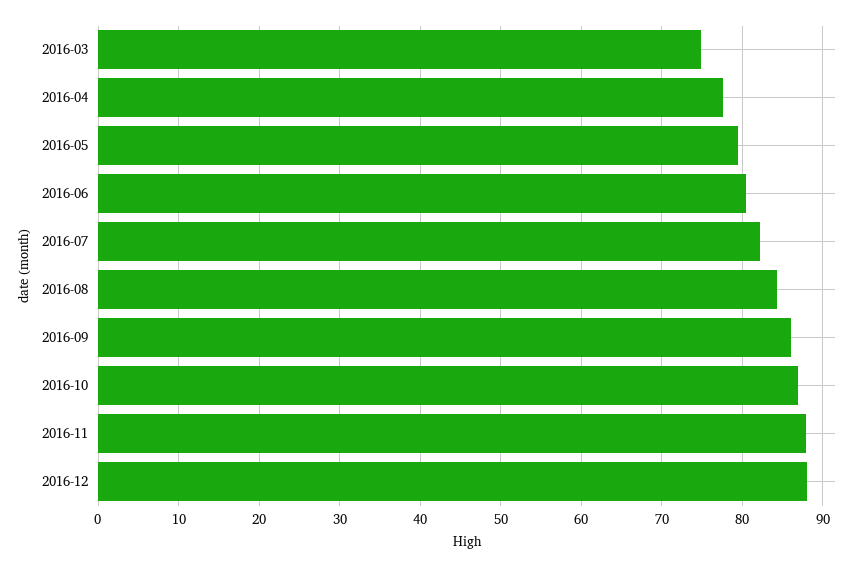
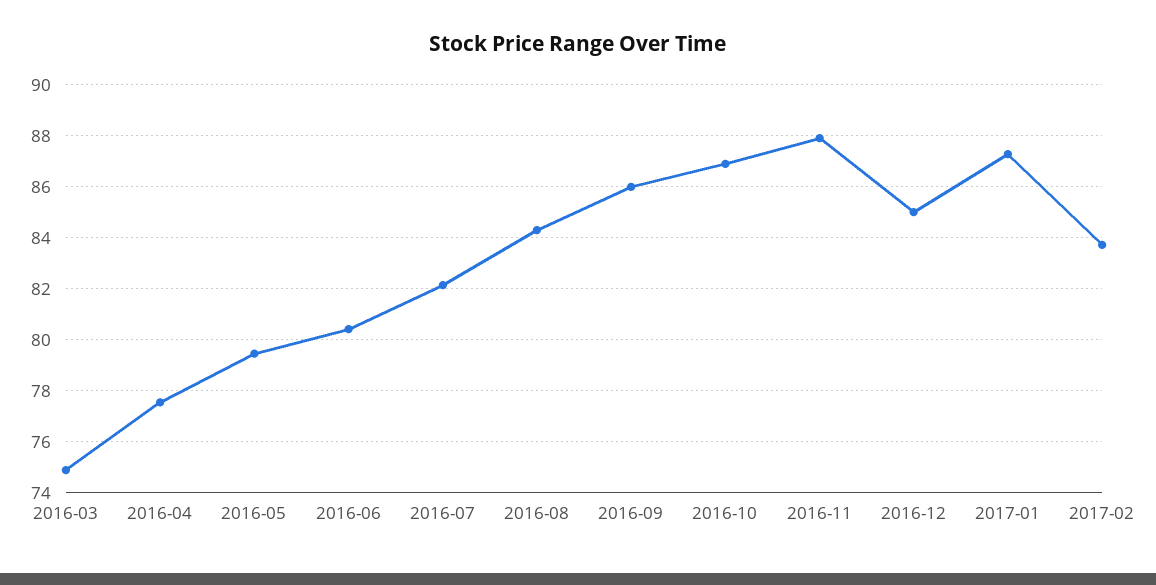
2016-12: 88 -> 85
2017-01: none -> 87.25
2017-02: none -> 83.75

